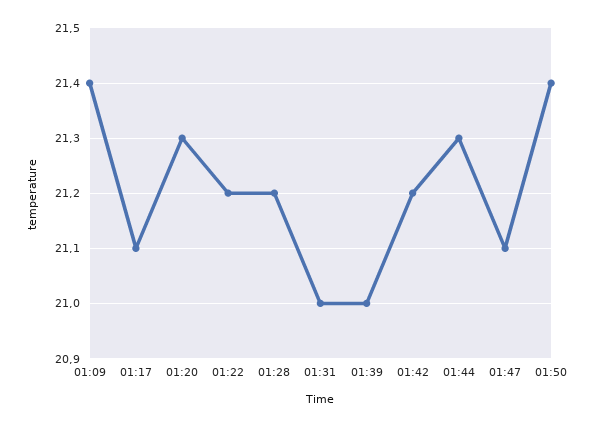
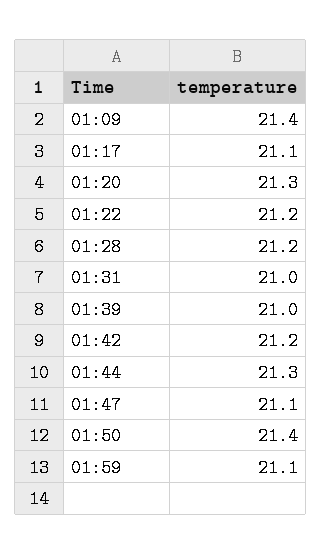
01:59: none -> 21.1

